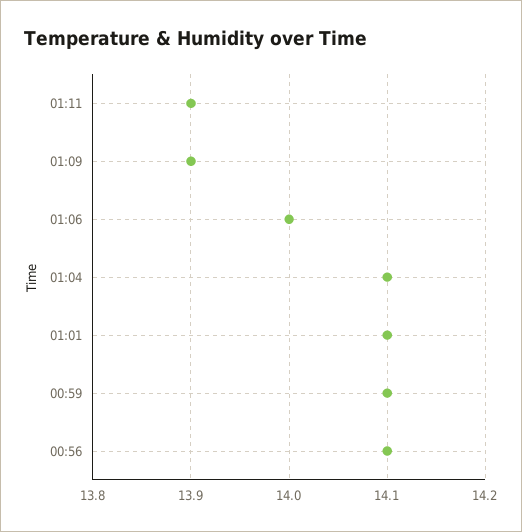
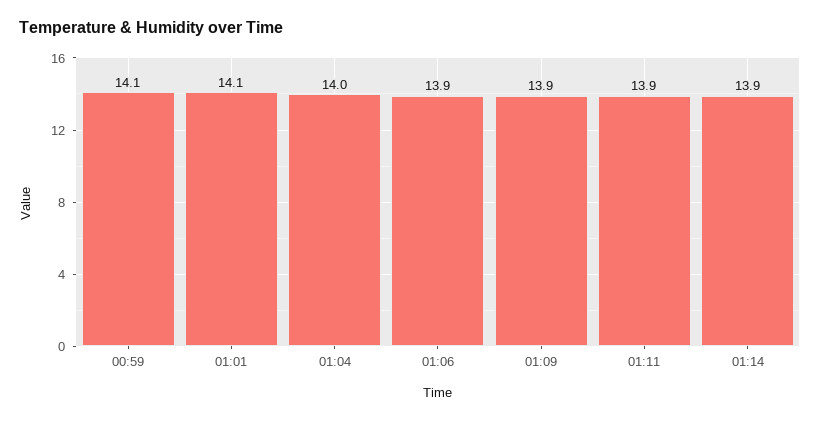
01:06: 14 -> 13.9
01:04: 14.1 -> 14
00:56: 14.1 -> none
01:14: none -> 13.9

